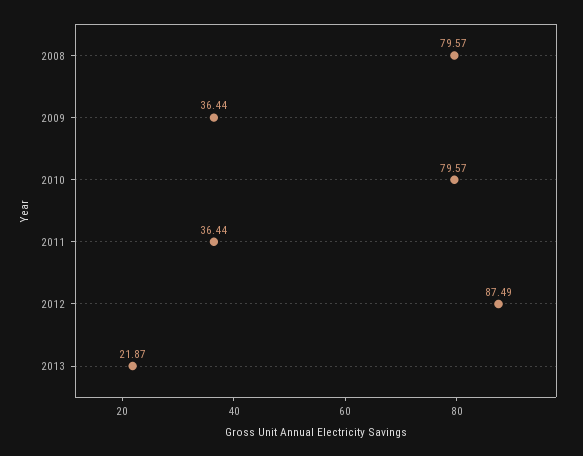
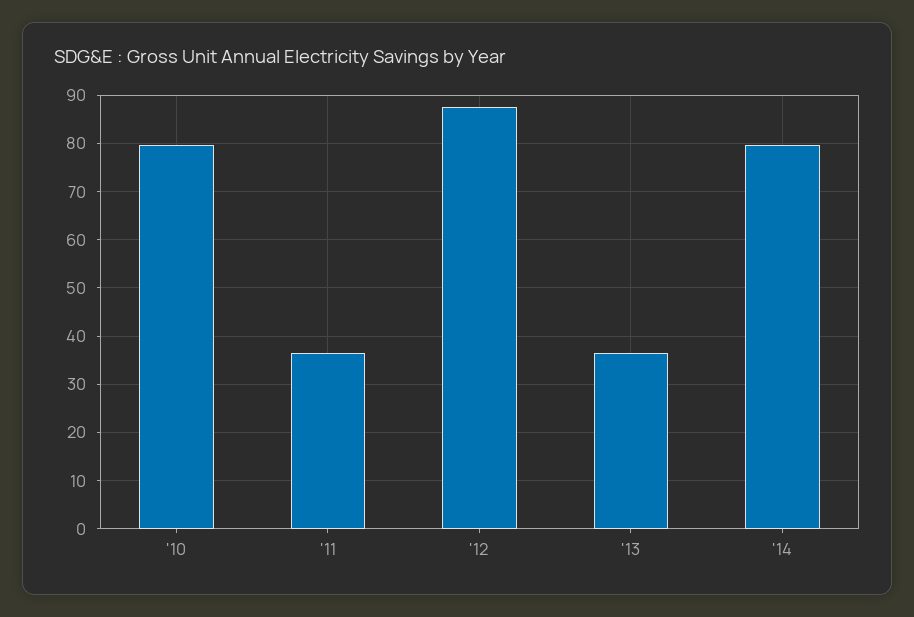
2008: 79.57 -> none
2009: 36.44 -> none
2013: 21.87 -> 36
'14: none -> 80

